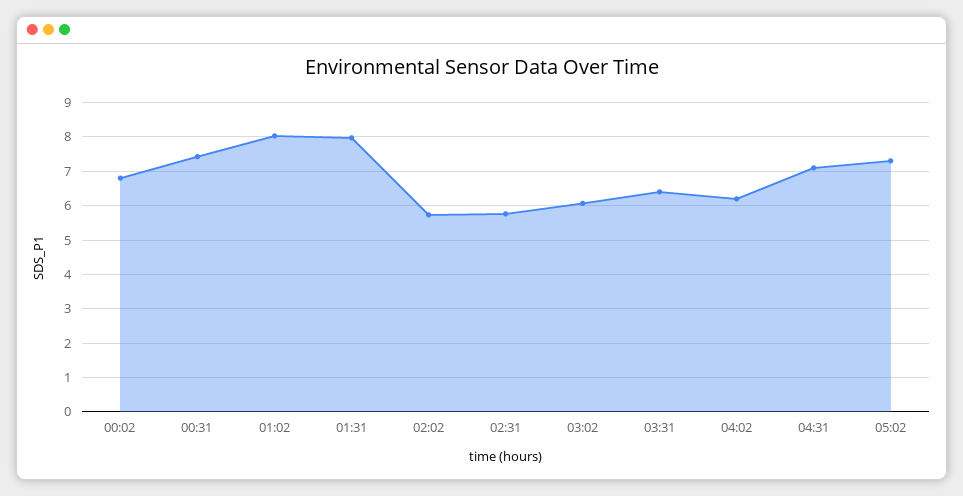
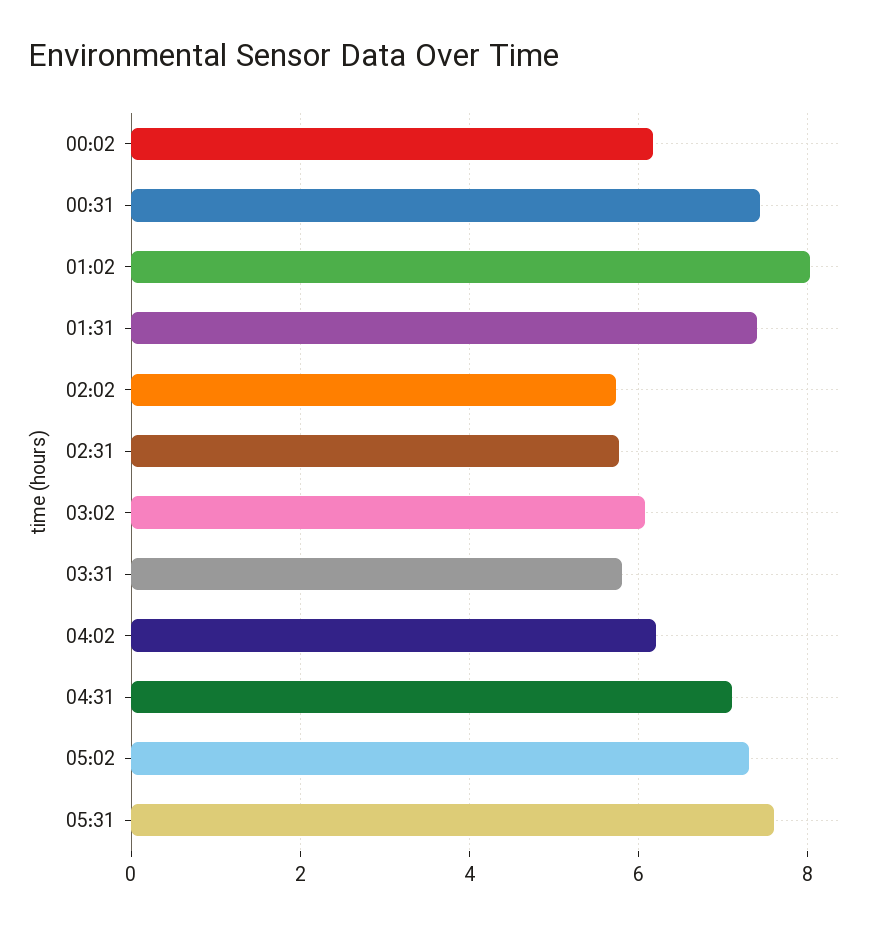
00:02: 6.8 -> 6.2
01:31: 8 -> 7.4
03:31: 6.4 -> 5.8
05:31: none -> 7.6

